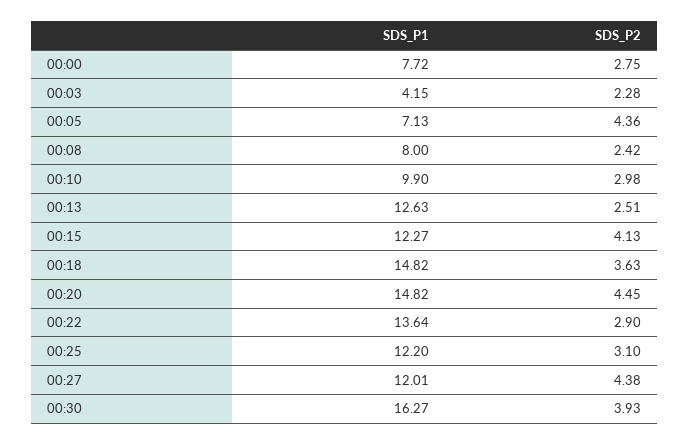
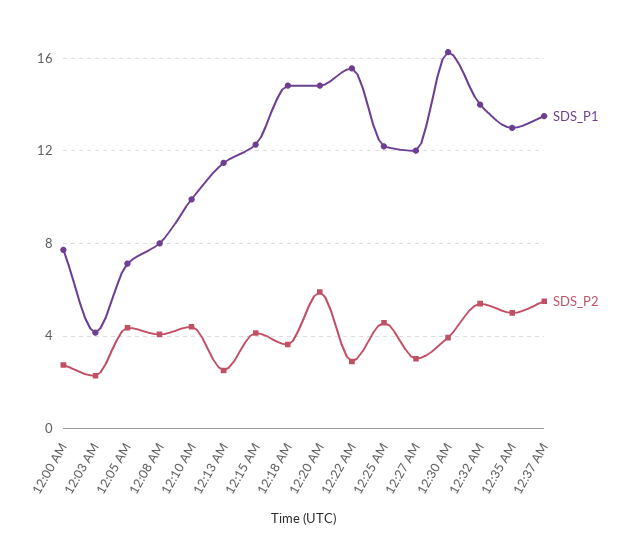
SDS_P2, 00:08: 2.42 -> 4
SDS_P2, 00:10: 2.98 -> 4.5
SDS_P1, 00:13: 12.63 -> 11.5
SDS_P2, 00:20: 4.45 -> 6
SDS_P1, 00:22: 13.64 -> 15.5
SDS_P2, 00:25: 3.1 -> 4.5
SDS_P2, 00:27: 4.38 -> 3
SDS_P1, 12:32 AM: none -> 14
SDS_P2, 12:32 AM: none -> 5.5
SDS_P1, 12:35 AM: none -> 13
SDS_P2, 12:35 AM: none -> 5
SDS_P1, 12:37 AM: none -> 13.5
SDS_P2, 12:37 AM: none -> 5.5

